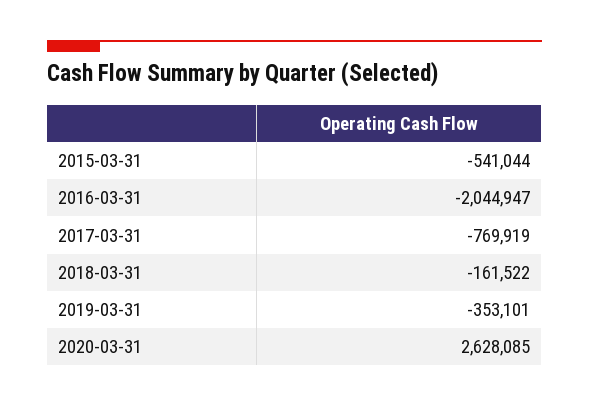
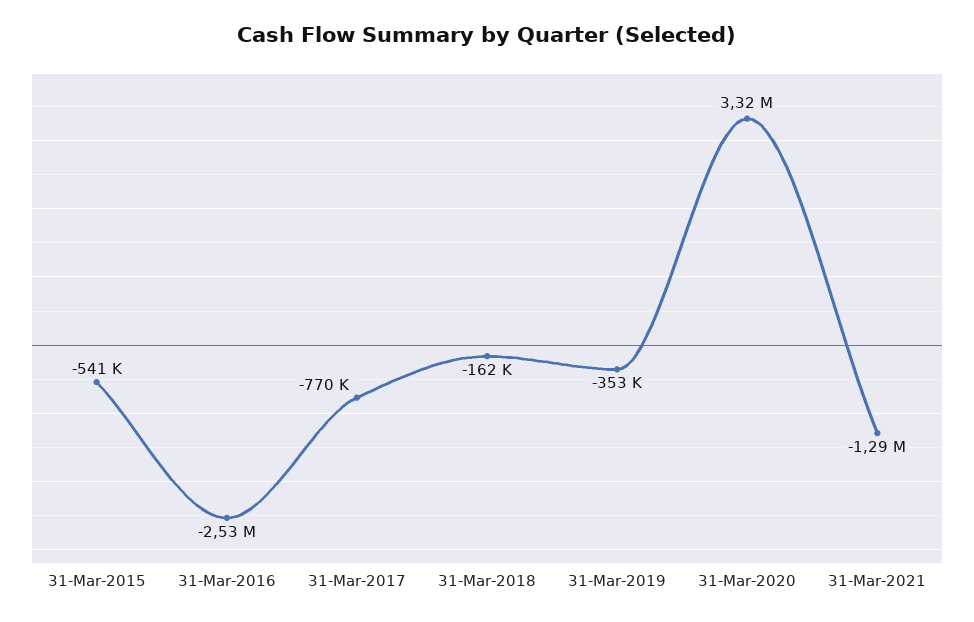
2016-03-31: -2044947 -> -2530000
2020-03-31: 2628085 -> 3320000
31-Mar-2021: none -> -1290000

